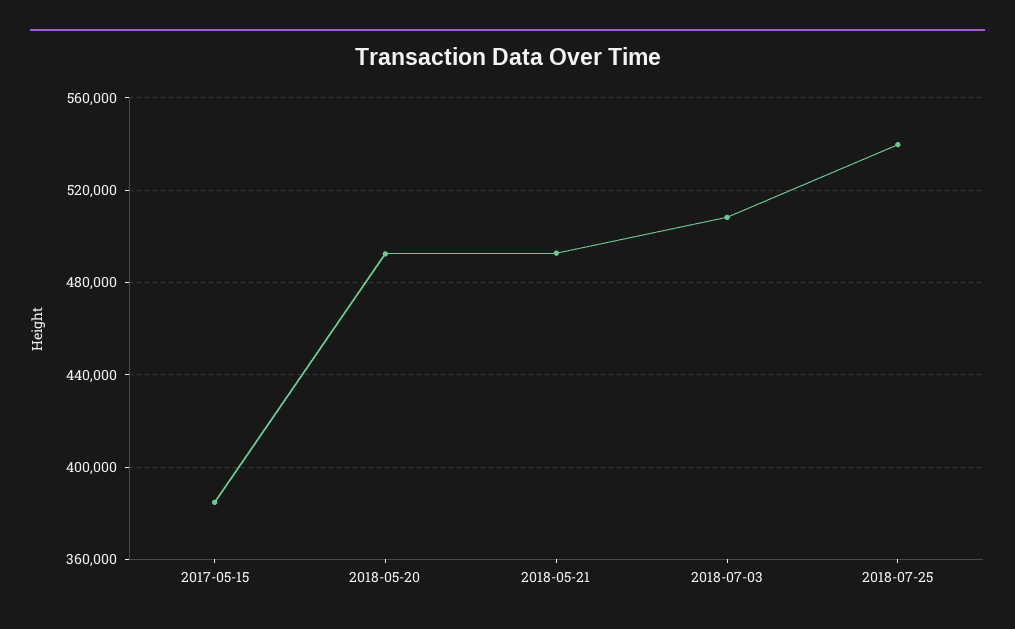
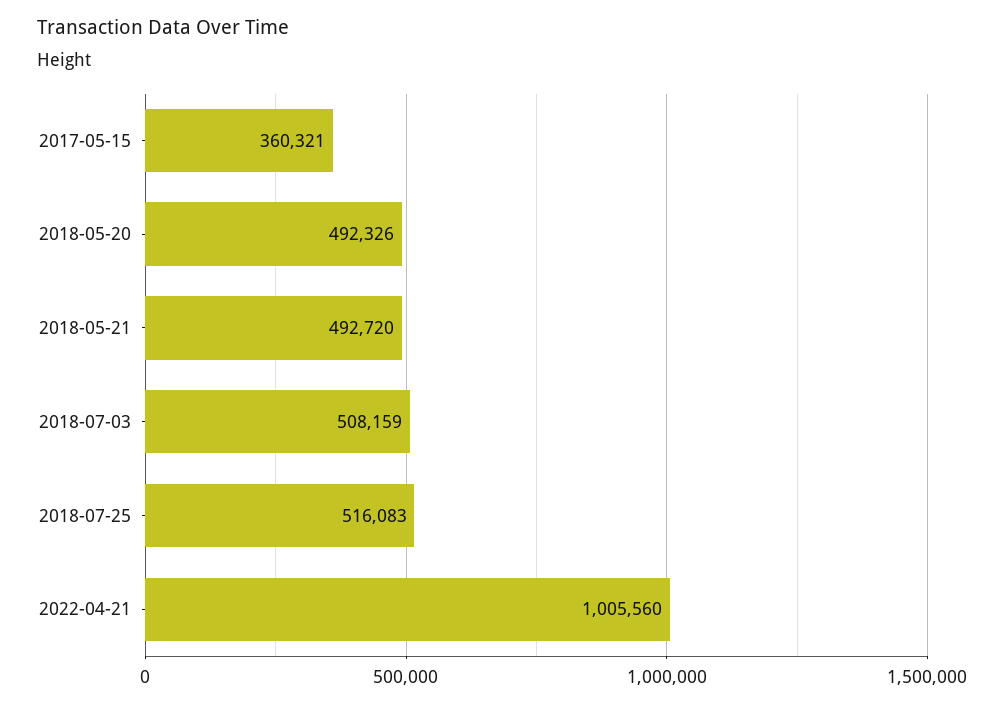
2017-05-15: 385000 -> 360321
2018-07-25: 540000 -> 516083
2022-04-21: none -> 1005560

